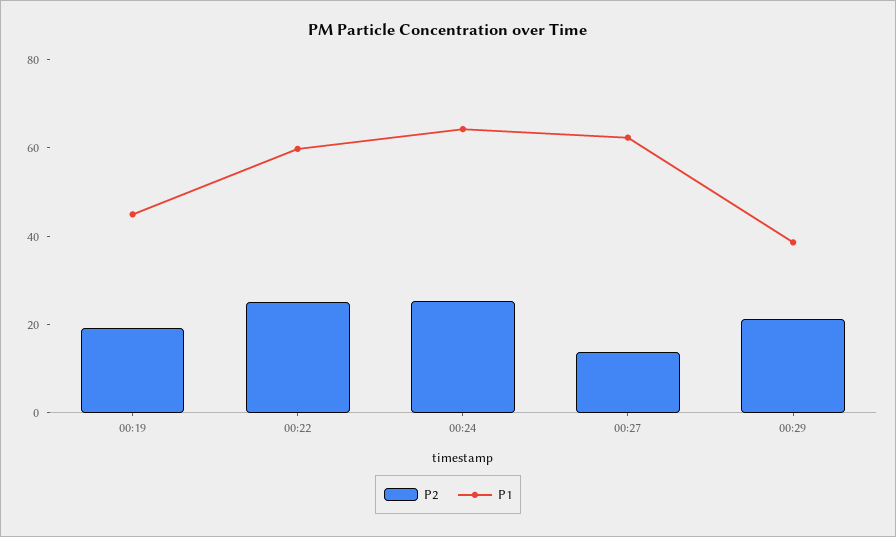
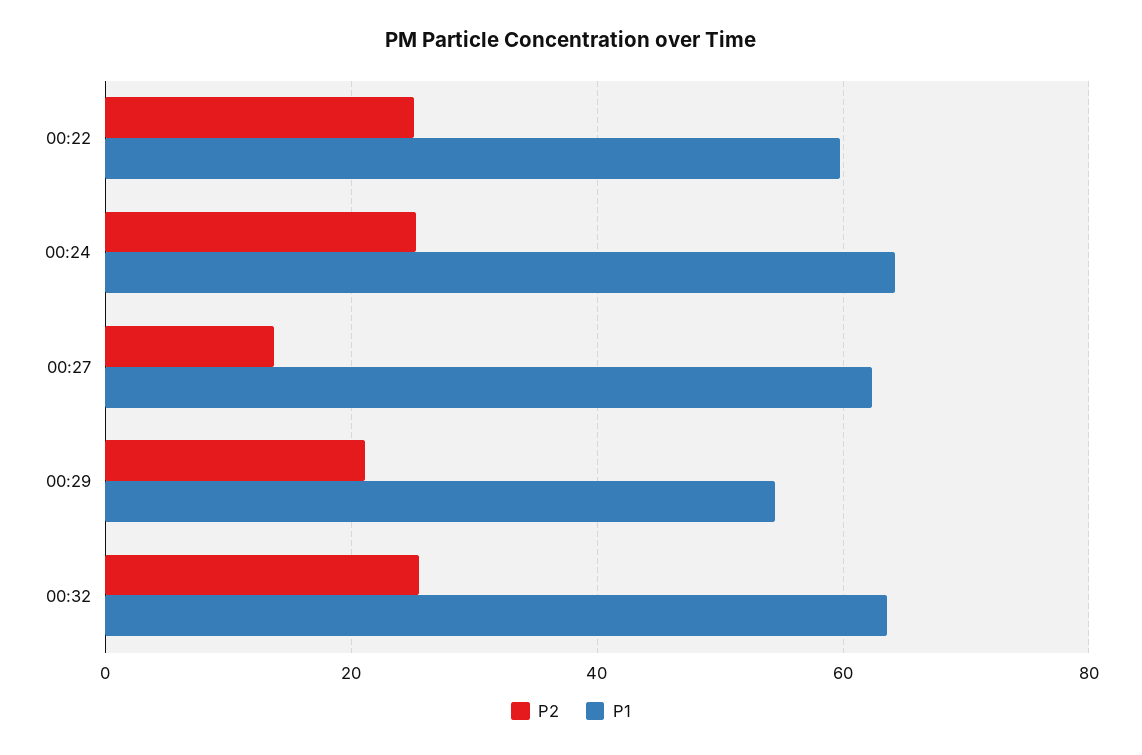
P2, 00:19: 20 -> none
P1, 00:19: 45 -> none
P1, 00:29: 40 -> 54
P2, 00:32: none -> 26
P1, 00:32: none -> 64

